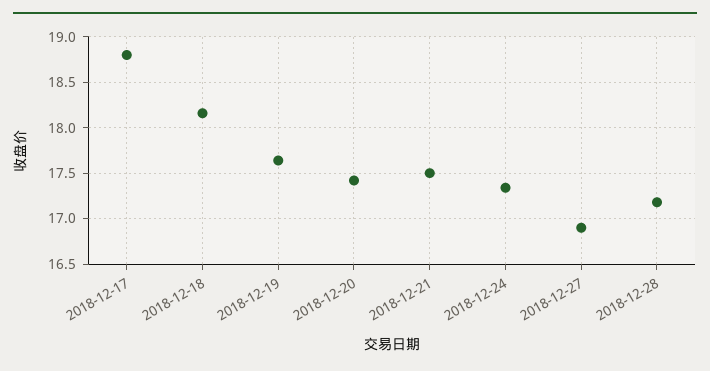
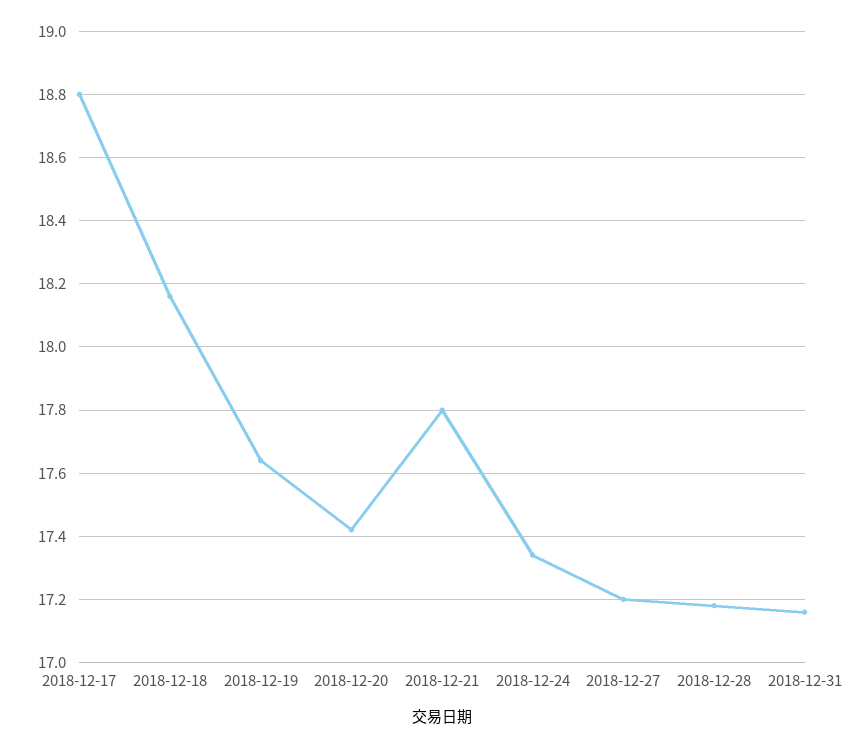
2018-12-21: 17.5 -> 17.8
2018-12-27: 16.9 -> 17.2
2018-12-31: none -> 17.15

